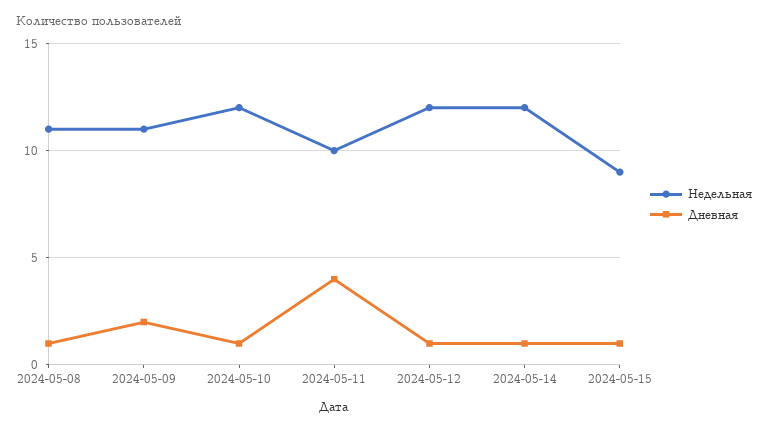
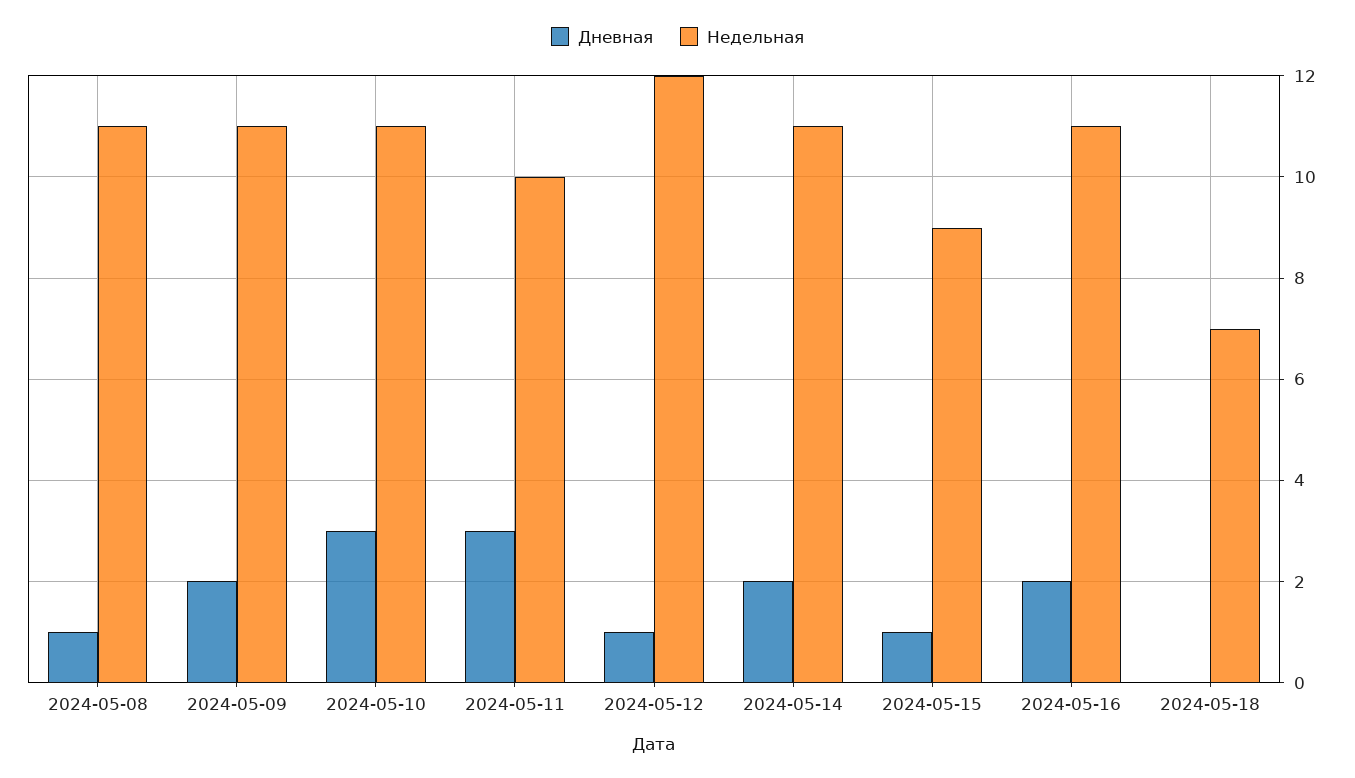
Недельная, 2024-05-10: 12 -> 11
Дневная, 2024-05-10: 1 -> 3
Дневная, 2024-05-11: 4 -> 3
Недельная, 2024-05-14: 12 -> 11
Дневная, 2024-05-14: 1 -> 2
Дневная, 2024-05-16: none -> 2
Недельная, 2024-05-16: none -> 11
Дневная, 2024-05-18: none -> 0
Недельная, 2024-05-18: none -> 7

